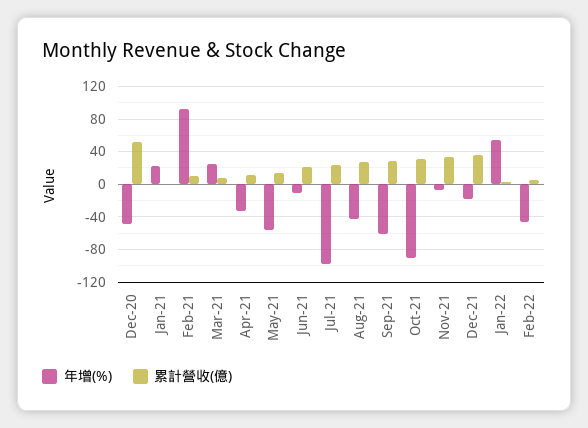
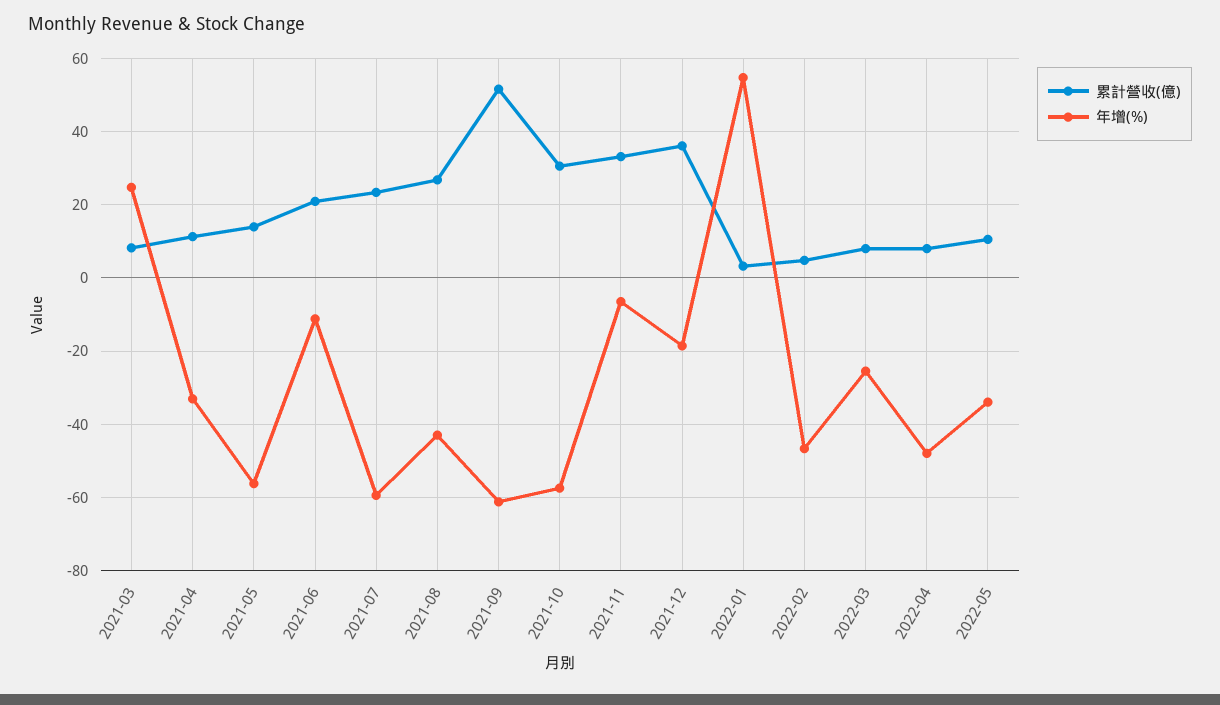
年增(%), Dec-20: -50 -> none
累計營收(億), Dec-20: 50 -> none
年增(%), Jan-21: 20 -> none
累計營收(億), Jan-21: 0 -> none
年增(%), Feb-21: 90 -> none
累計營收(億), Feb-21: 10 -> none
年增(%), Jul-21: -100 -> -60
累計營收(億), Sep-21: 30 -> 52
年增(%), Oct-21: -90 -> -58
累計營收(億), 2022-03: none -> 8
年增(%), 2022-03: none -> -26
累計營收(億), 2022-04: none -> 8
年增(%), 2022-04: none -> -48
累計營收(億), 2022-05: none -> 10
年增(%), 2022-05: none -> -34

